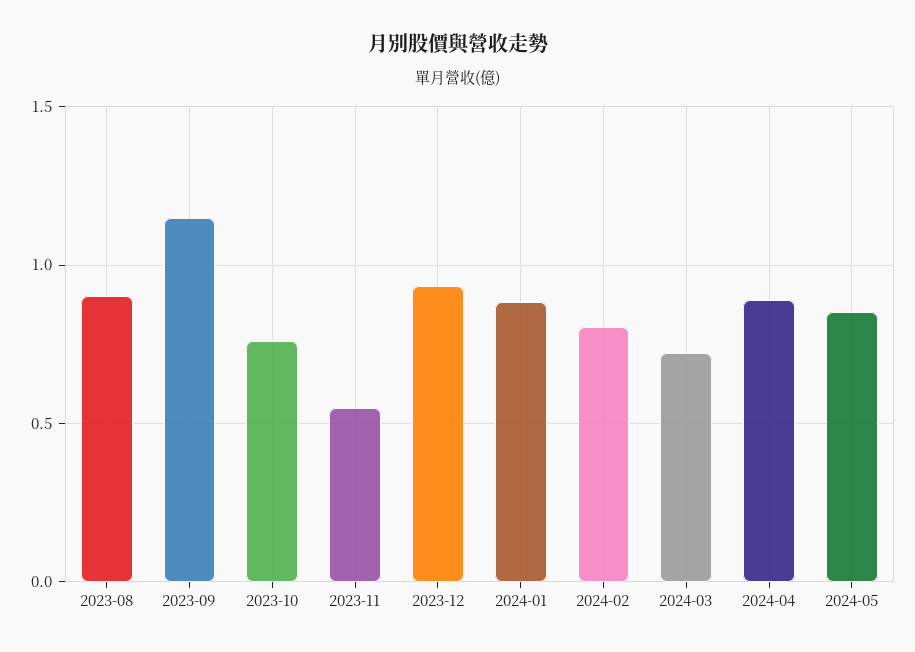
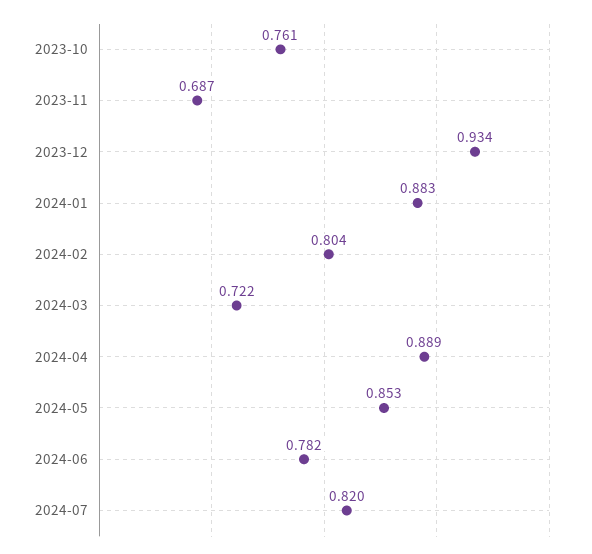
2023-08: 0.9 -> none
2023-09: 1.15 -> none
2023-11: 0.55 -> 0.687
2024-06: none -> 0.782
2024-07: none -> 0.82

